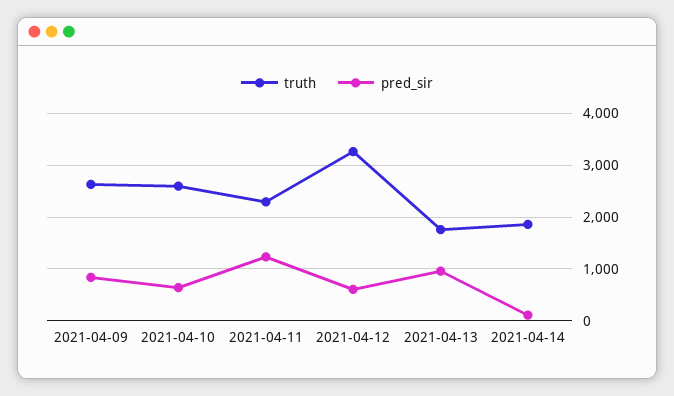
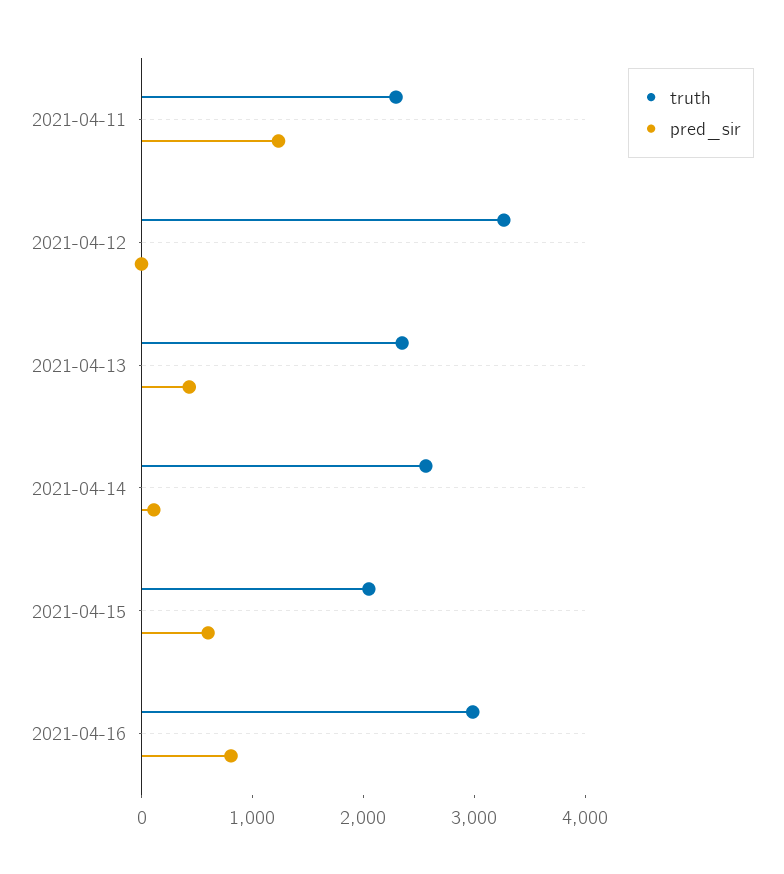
truth, 2021-04-09: 2600 -> none
pred_sir, 2021-04-09: 800 -> none
truth, 2021-04-10: 2600 -> none
pred_sir, 2021-04-10: 600 -> none
pred_sir, 2021-04-12: 600 -> 0
truth, 2021-04-13: 1800 -> 2400
pred_sir, 2021-04-13: 1000 -> 400
truth, 2021-04-14: 1800 -> 2600
truth, 2021-04-15: none -> 2000
pred_sir, 2021-04-15: none -> 600
truth, 2021-04-16: none -> 3000
pred_sir, 2021-04-16: none -> 800

